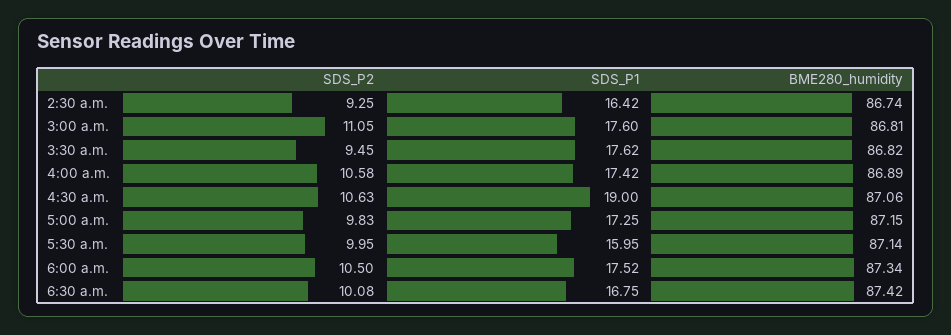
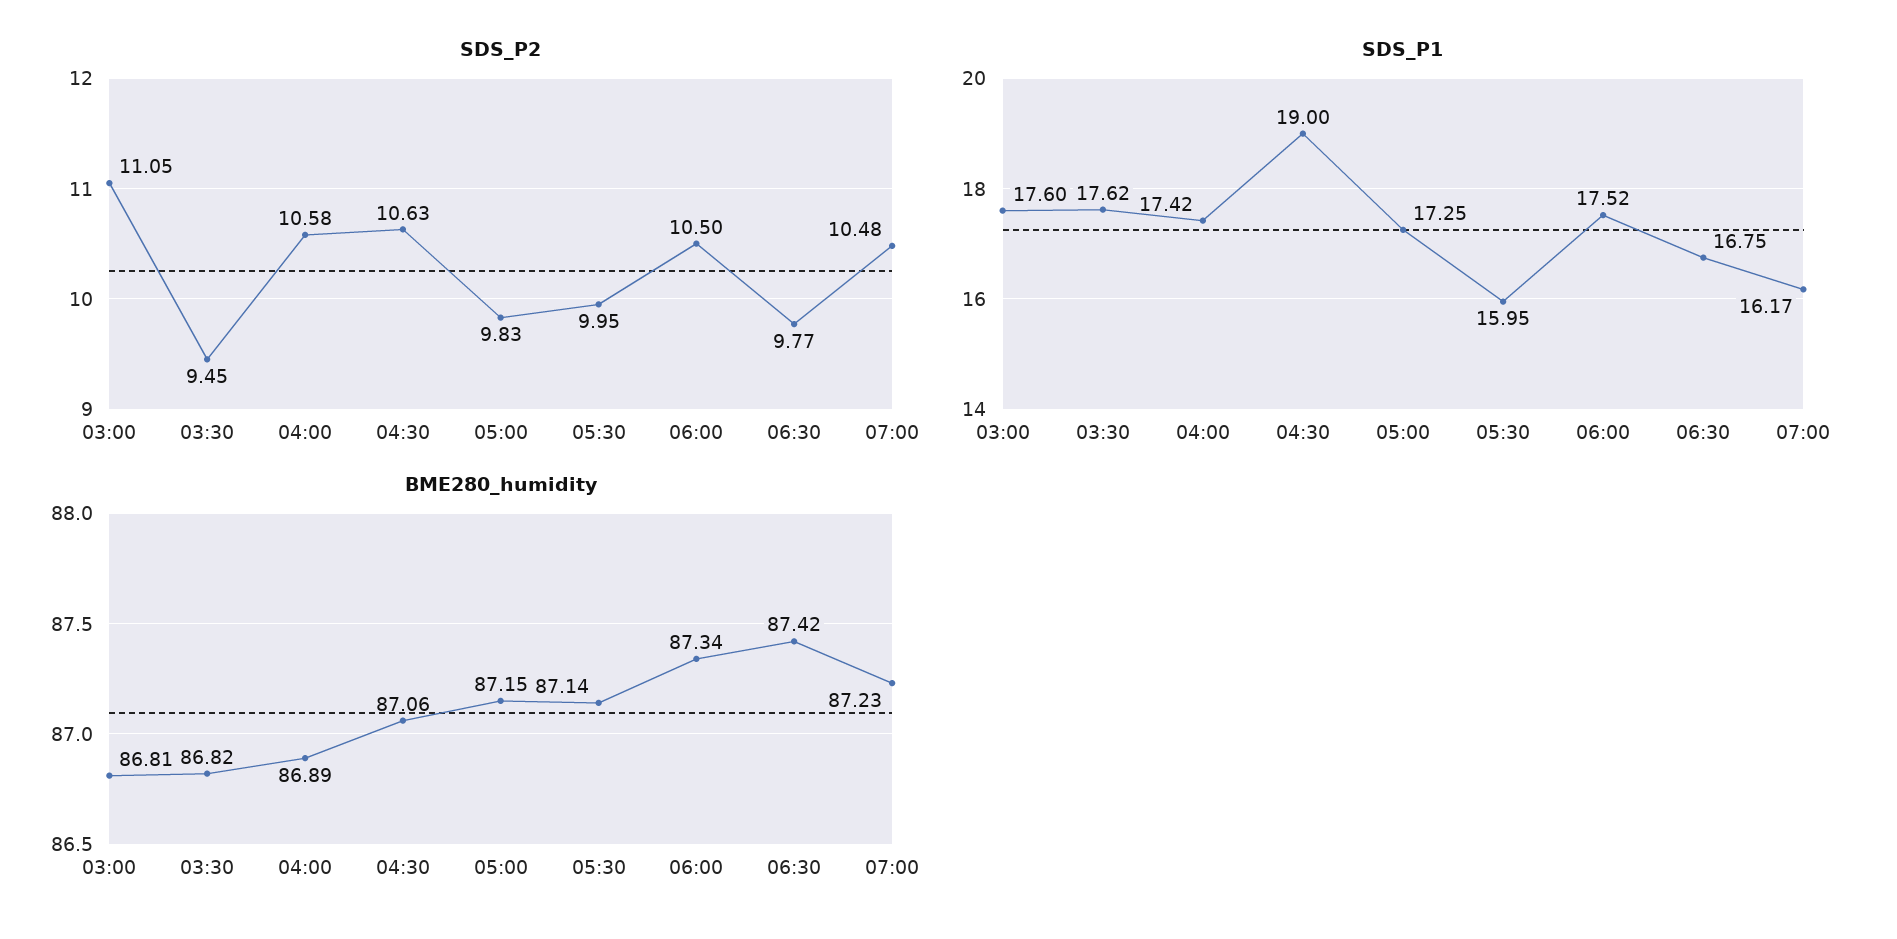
SDS_P2, 2:30 a.m.: 9.25 -> none
SDS_P1, 2:30 a.m.: 16.42 -> none
BME280_humidity, 2:30 a.m.: 86.74 -> none
SDS_P2, 6:30 a.m.: 10.08 -> 9.77
SDS_P2, 07:00: none -> 10.48
SDS_P1, 07:00: none -> 16.17
BME280_humidity, 07:00: none -> 87.23

